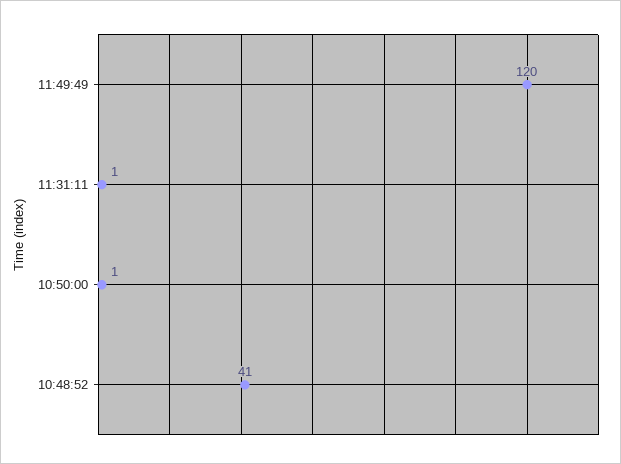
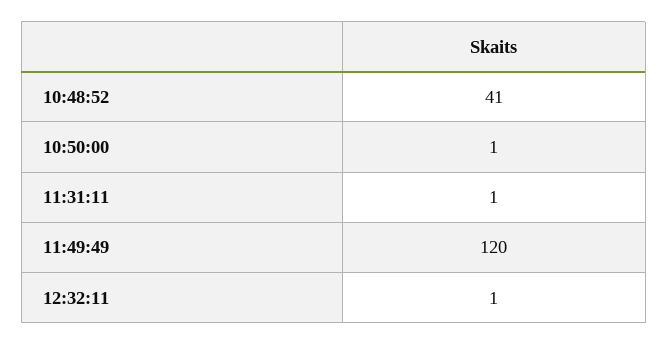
12:32:11: none -> 1

